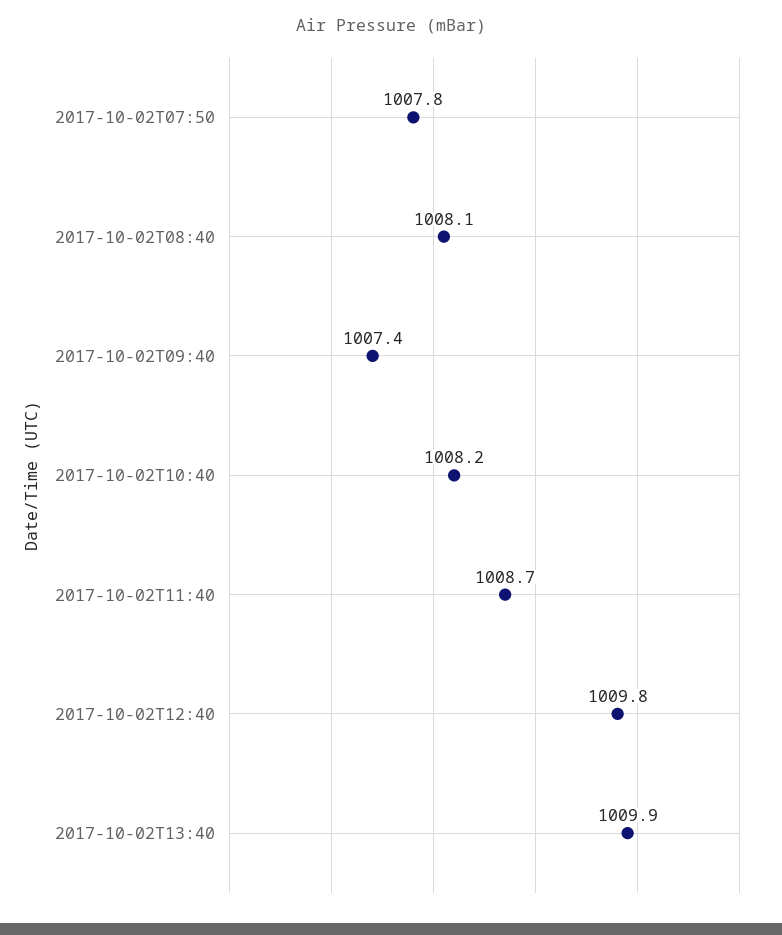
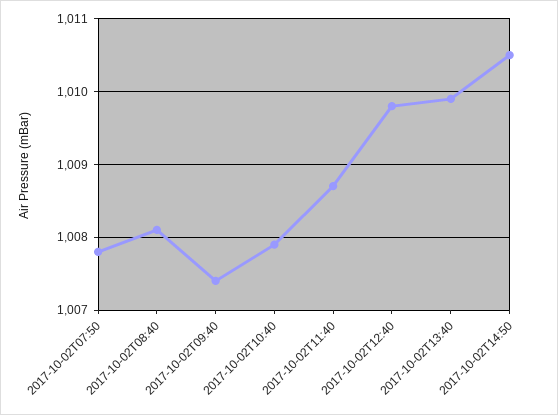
2017-10-02T10:40: 1008.2 -> 1007.9
2017-10-02T14:50: none -> 1010.5

